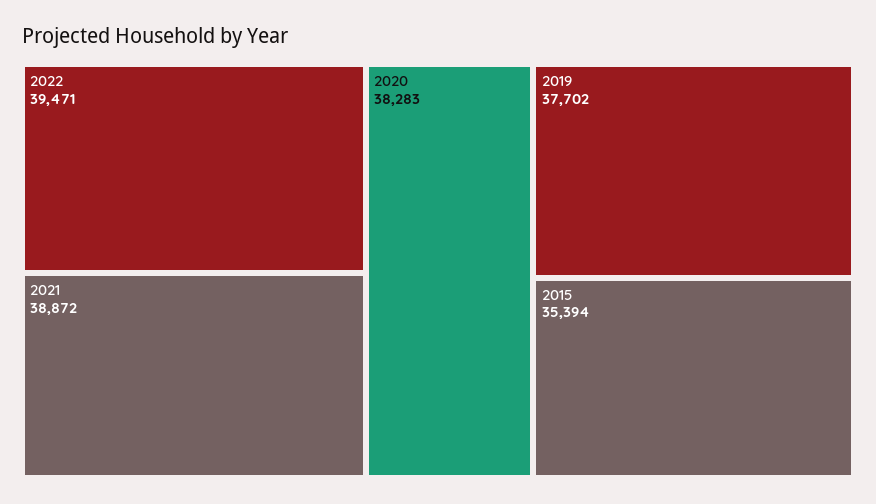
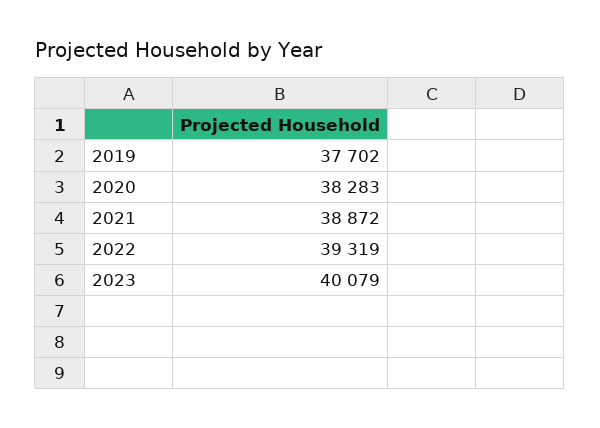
2022: 39471 -> 39319
2015: 35394 -> none
2023: none -> 40079

